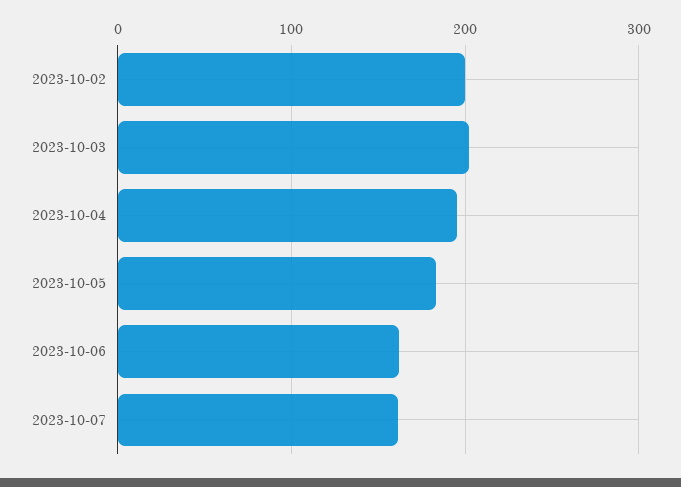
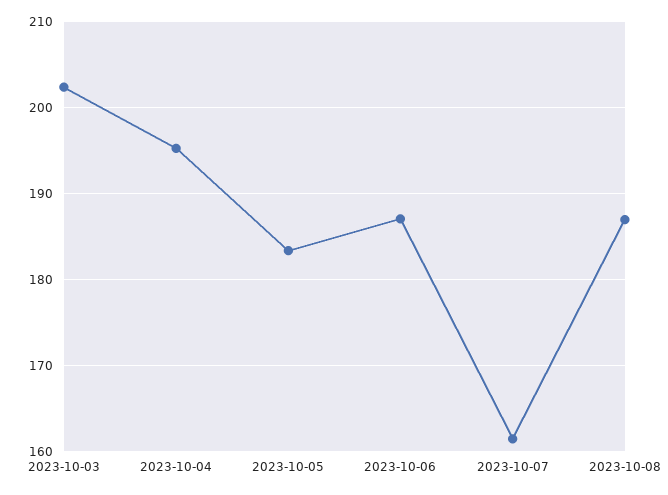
2023-10-02: 200 -> none
2023-10-06: 160 -> 187
2023-10-08: none -> 187

